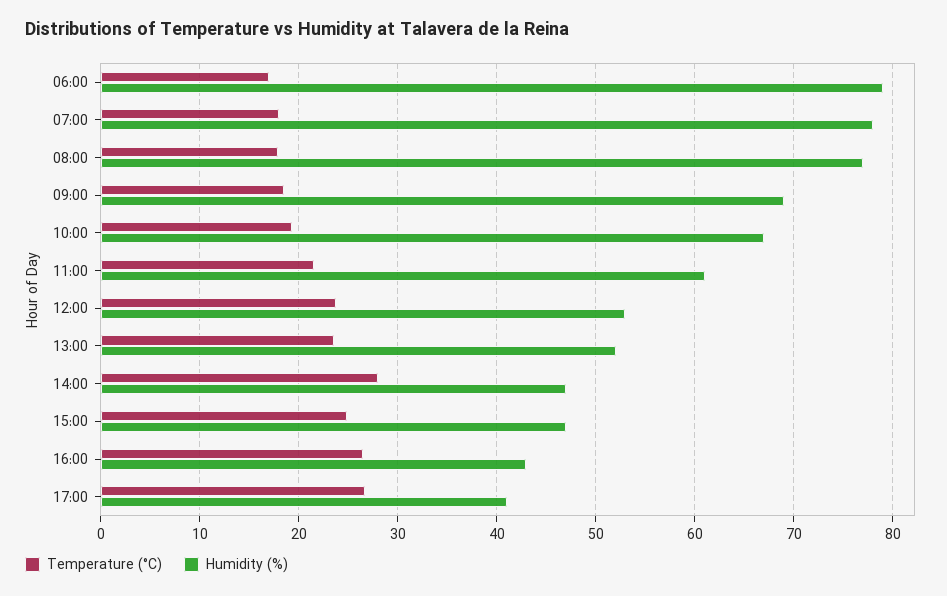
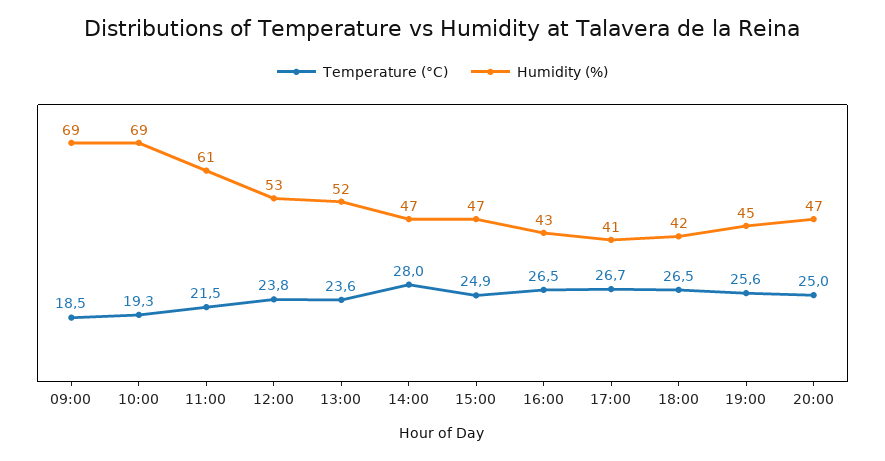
Temperature (°C), 06:00: 17 -> none
Humidity (%), 06:00: 79 -> none
Temperature (°C), 07:00: 18 -> none
Humidity (%), 07:00: 78 -> none
Temperature (°C), 08:00: 18 -> none
Humidity (%), 08:00: 77 -> none
Humidity (%), 10:00: 67 -> 69
Temperature (°C), 18:00: none -> 26.5
Humidity (%), 18:00: none -> 42
Temperature (°C), 19:00: none -> 25.6
Humidity (%), 19:00: none -> 45
Temperature (°C), 20:00: none -> 25
Humidity (%), 20:00: none -> 47

